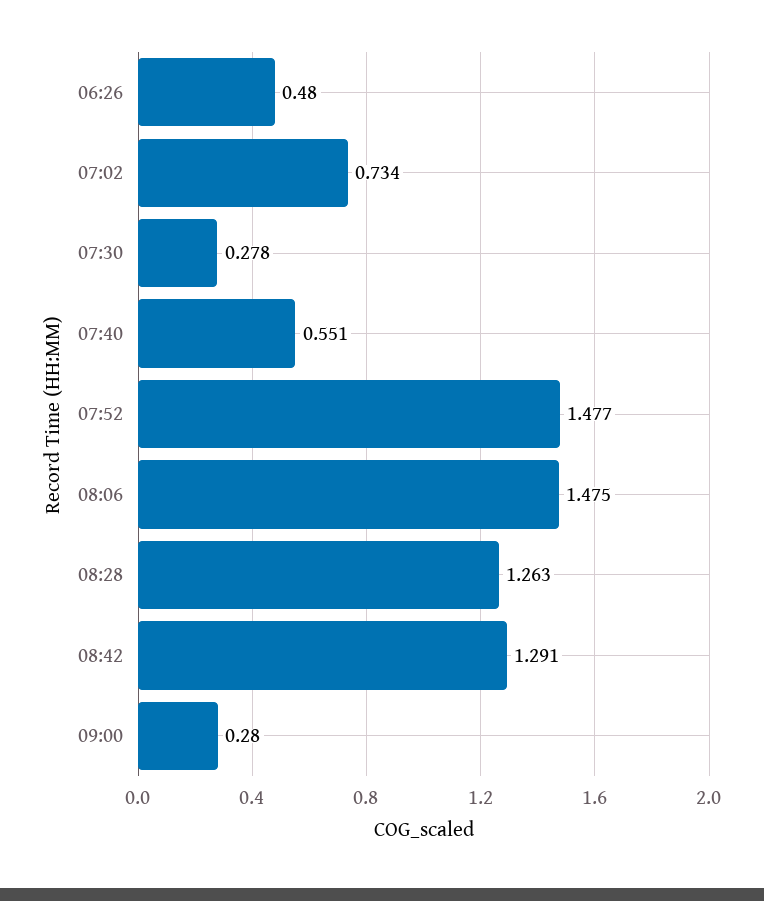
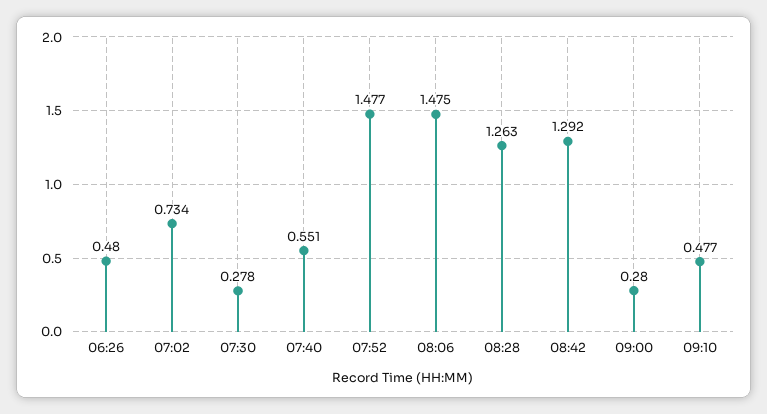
08:42: 1.291 -> 1.292
09:10: none -> 0.477

